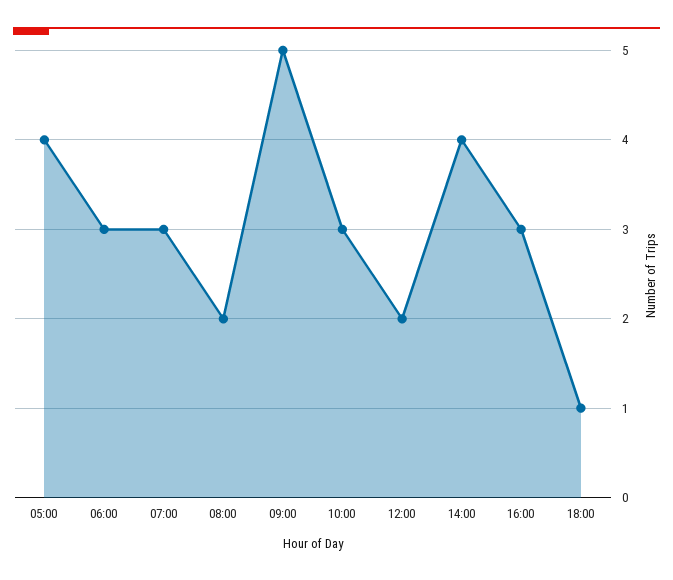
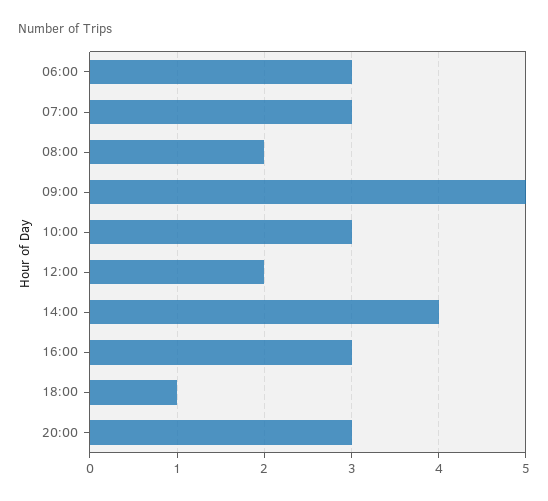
05:00: 4 -> none
20:00: none -> 3

